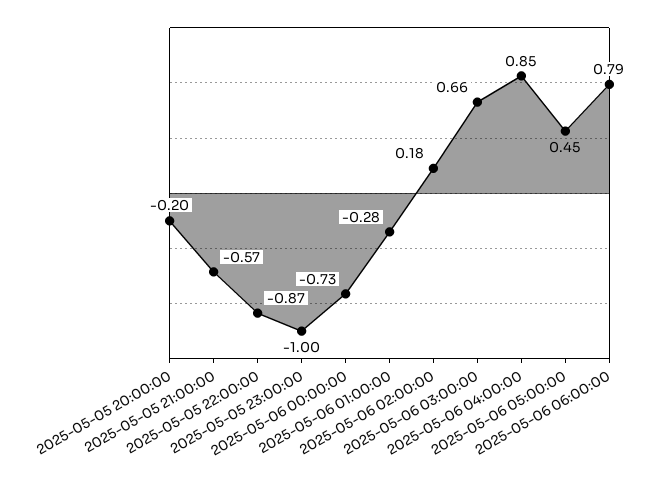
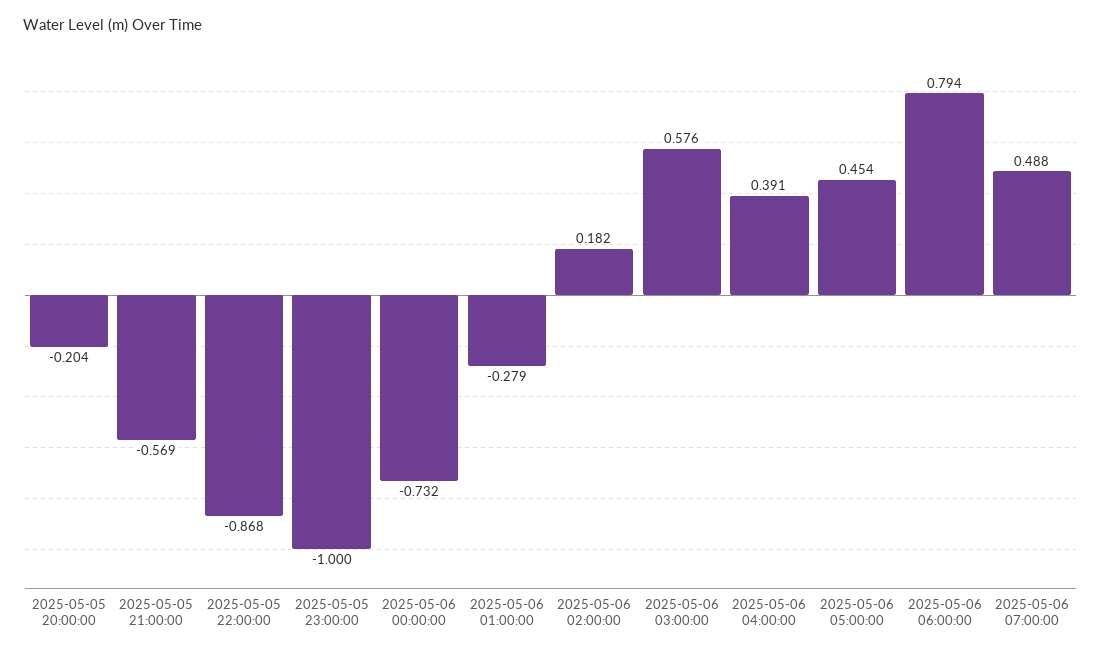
2025-05-06 03:00:00: 0.66 -> 0.576
2025-05-06 04:00:00: 0.85 -> 0.391
2025-05-06 07:00:00: none -> 0.488

